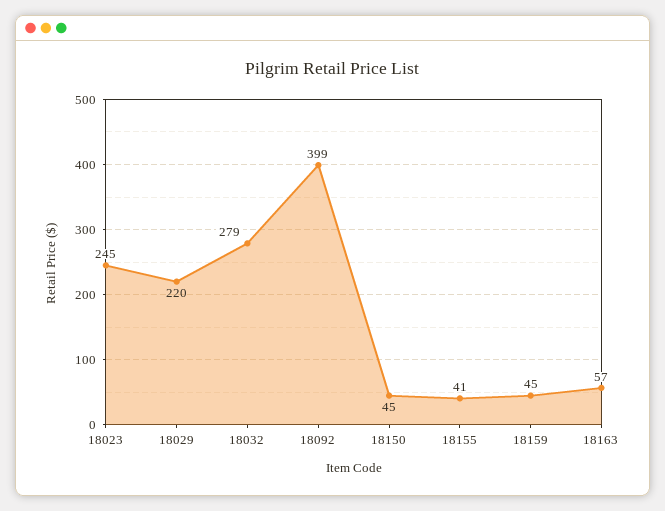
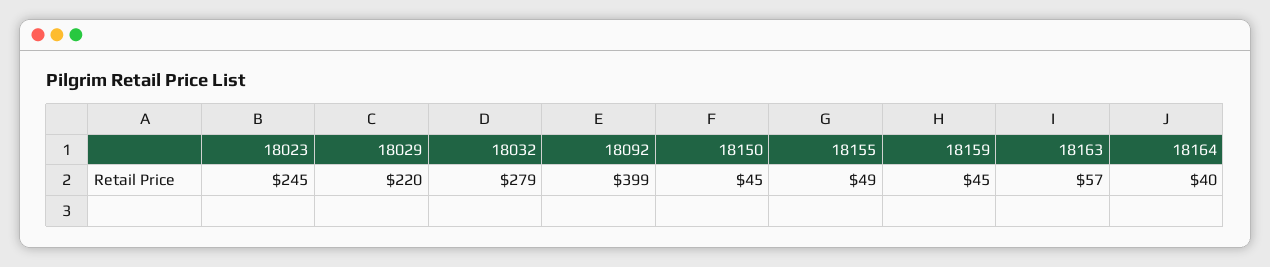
18155: 41 -> 49
18164: none -> 40

